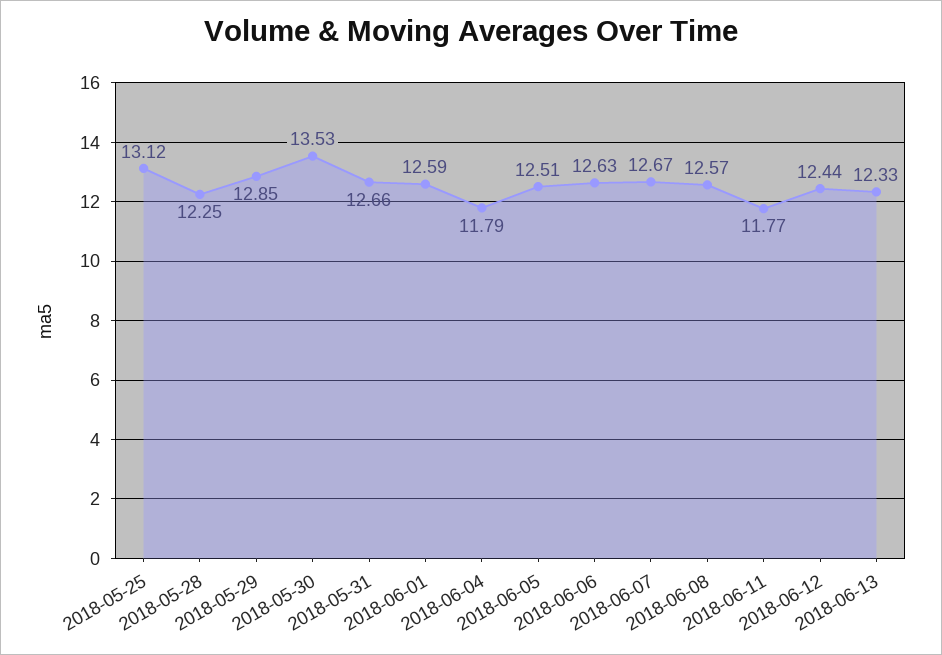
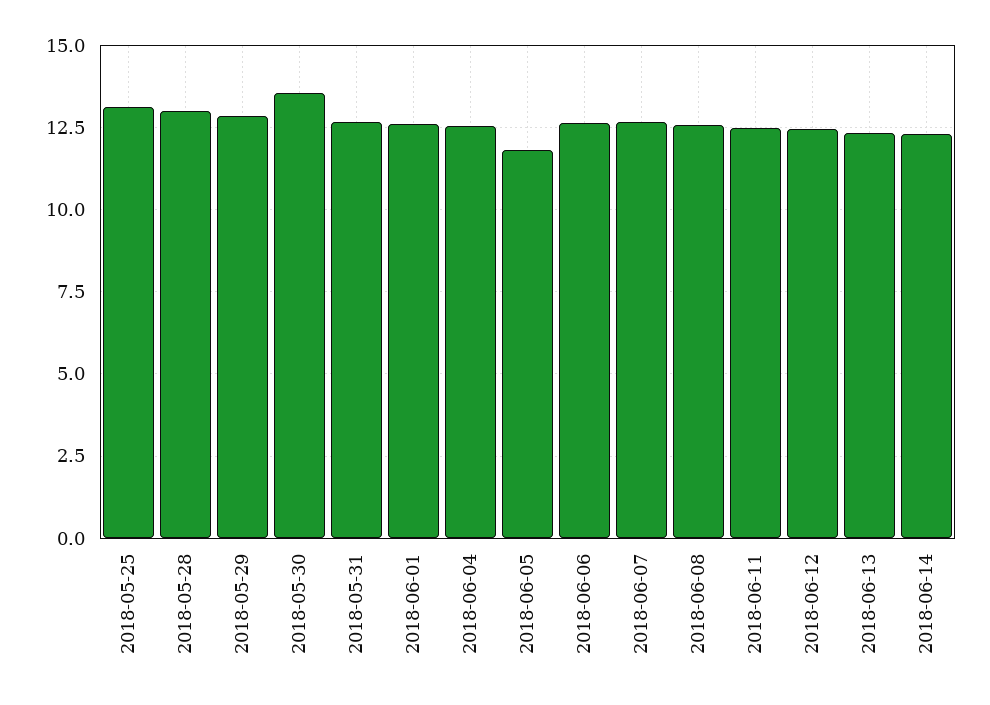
2018-05-28: 12.25 -> 13
2018-06-04: 11.79 -> 12.5
2018-06-05: 12.51 -> 11.75
2018-06-11: 11.77 -> 12.5
2018-06-14: none -> 12.25

